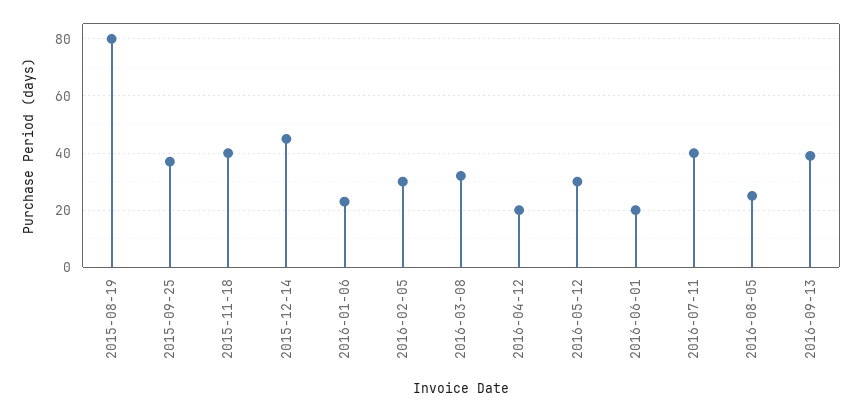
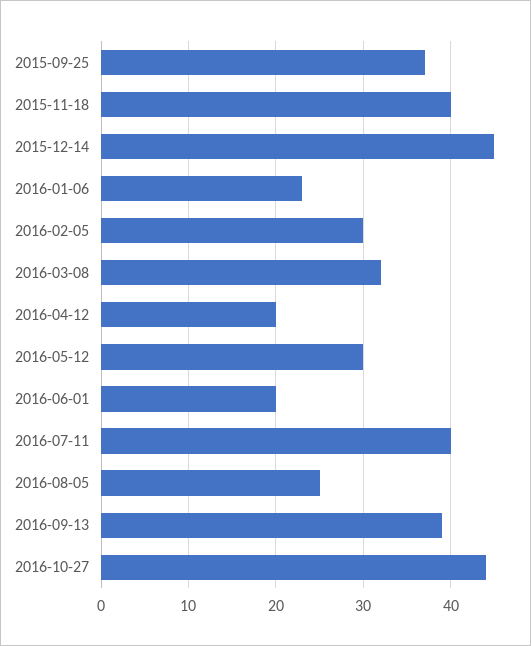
2015-08-19: 80 -> none
2016-10-27: none -> 44

